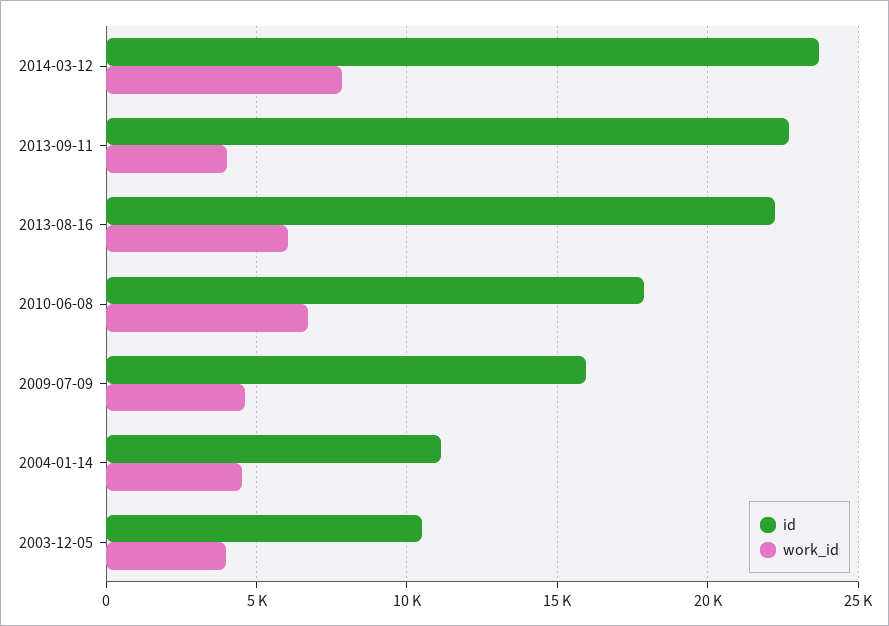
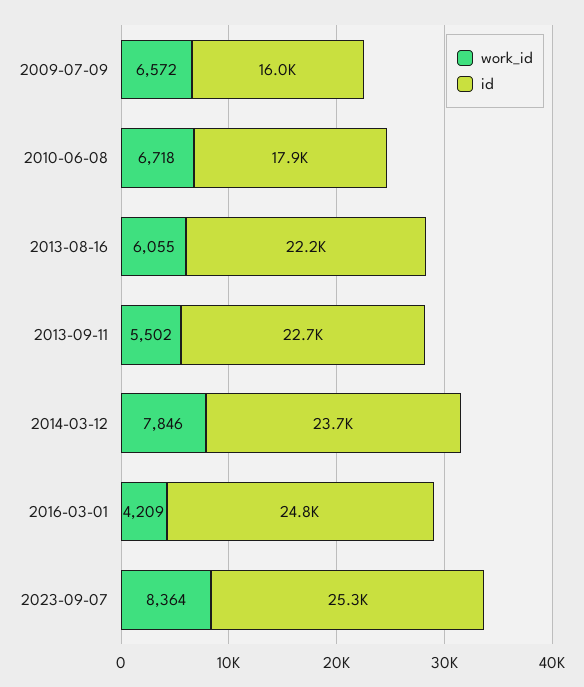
work_id, 2013-09-11: 4000 -> 5502
work_id, 2009-07-09: 4500 -> 6572
id, 2004-01-14: 11000 -> none
work_id, 2004-01-14: 4500 -> none
id, 2003-12-05: 10500 -> none
work_id, 2003-12-05: 4000 -> none
work_id, 2016-03-01: none -> 4209
id, 2016-03-01: none -> 24800
work_id, 2023-09-07: none -> 8364
id, 2023-09-07: none -> 25300

